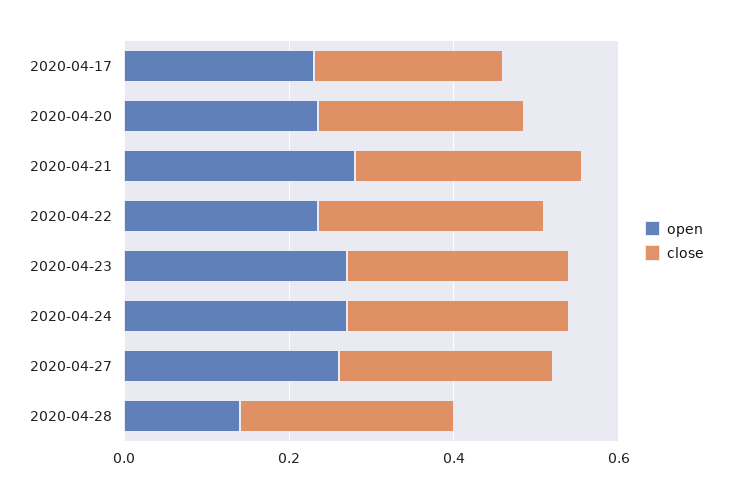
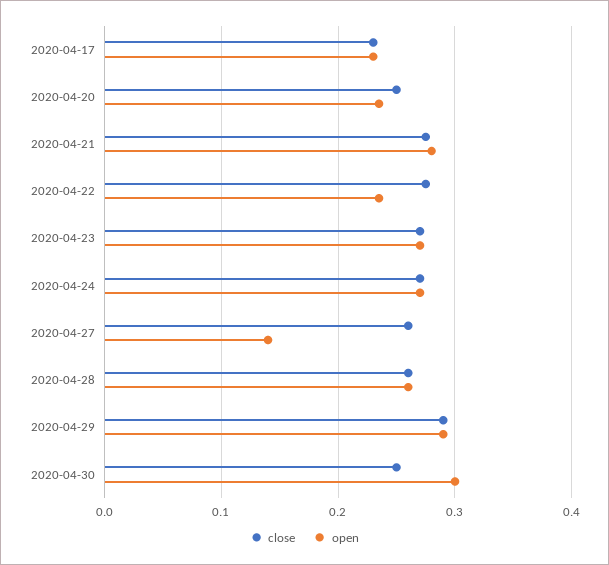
open, 2020-04-27: 0.25 -> 0.14
open, 2020-04-28: 0.15 -> 0.26
close, 2020-04-29: none -> 0.29
open, 2020-04-29: none -> 0.29
close, 2020-04-30: none -> 0.25
open, 2020-04-30: none -> 0.3

